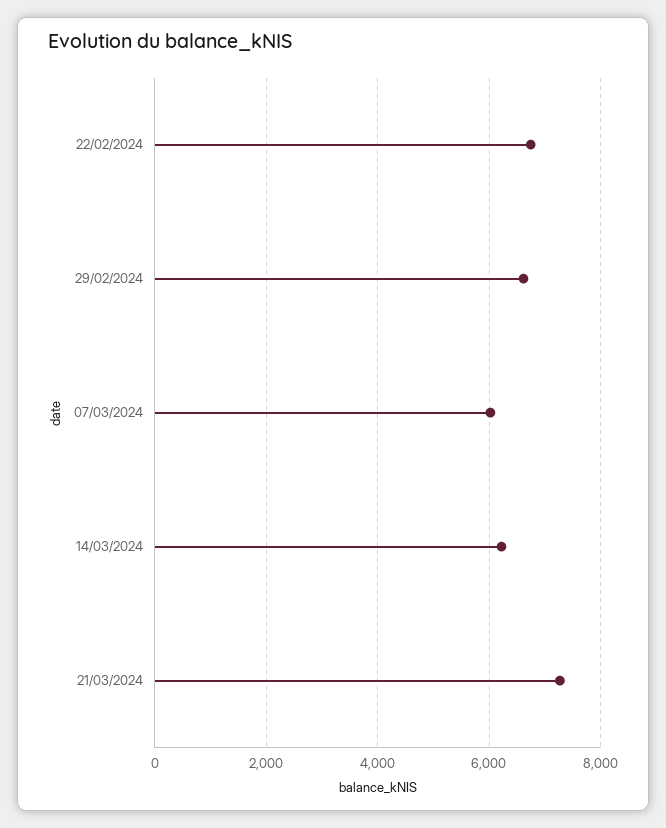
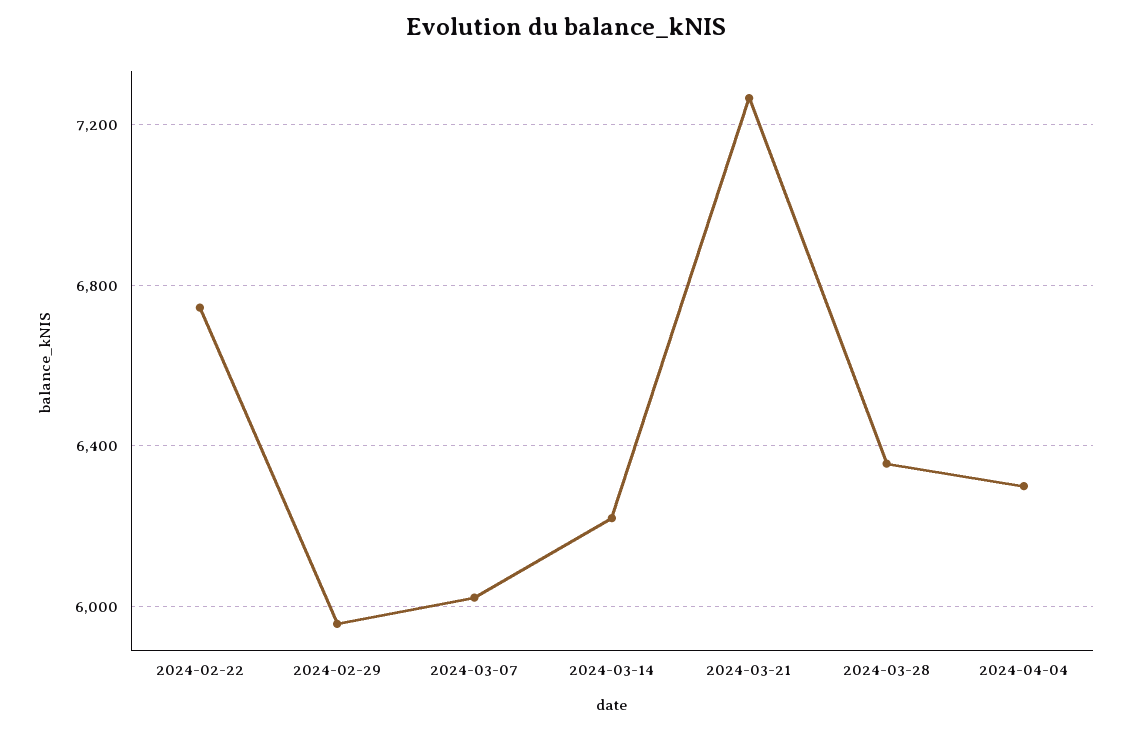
29/02/2024: 6600 -> 5950
2024-03-28: none -> 6350
2024-04-04: none -> 6300

